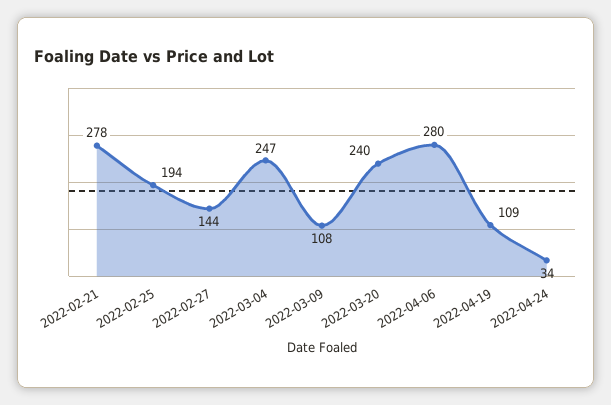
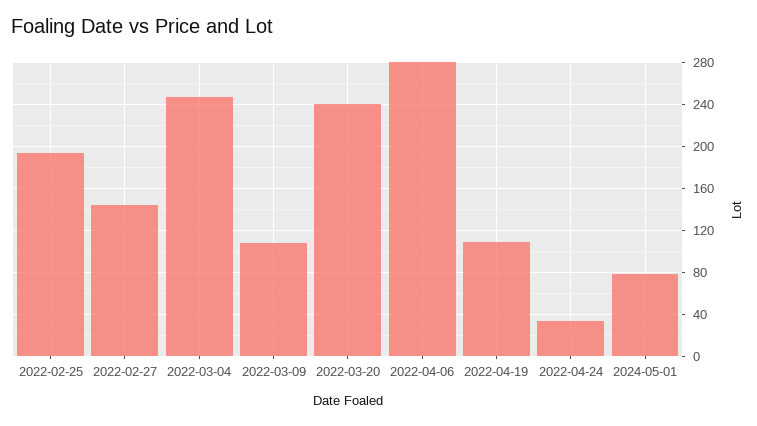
2022-02-21: 278 -> none
2024-05-01: none -> 80

